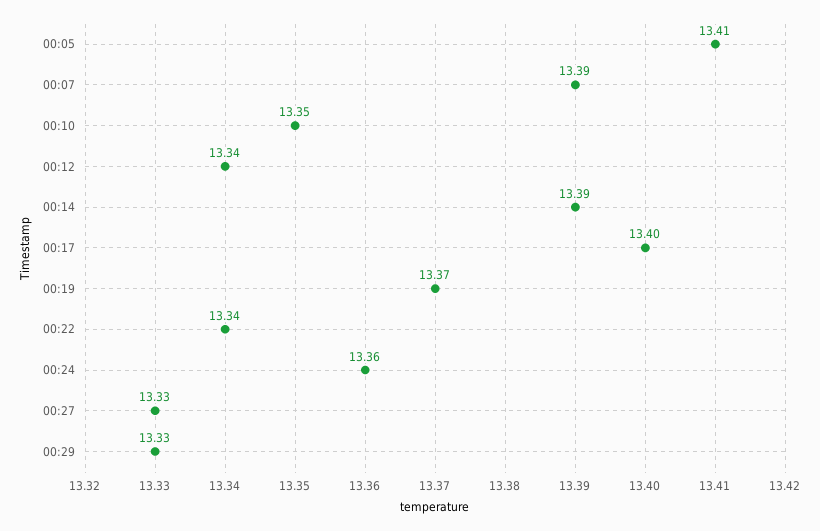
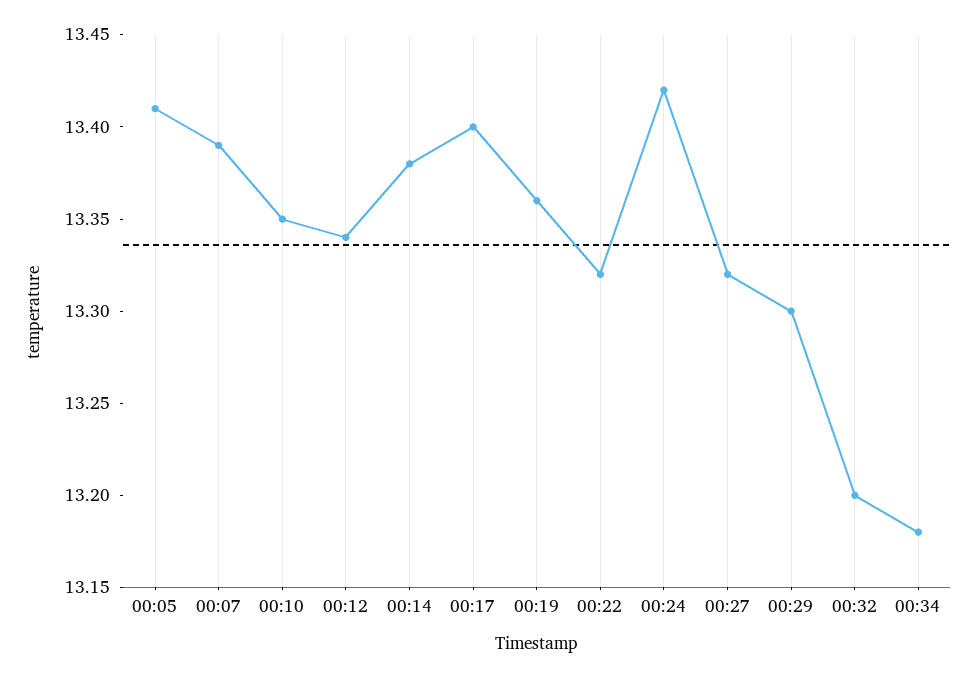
00:14: 13.39 -> 13.38
00:19: 13.37 -> 13.36
00:22: 13.34 -> 13.32
00:24: 13.36 -> 13.42
00:27: 13.33 -> 13.32
00:29: 13.33 -> 13.3
00:32: none -> 13.2
00:34: none -> 13.18

